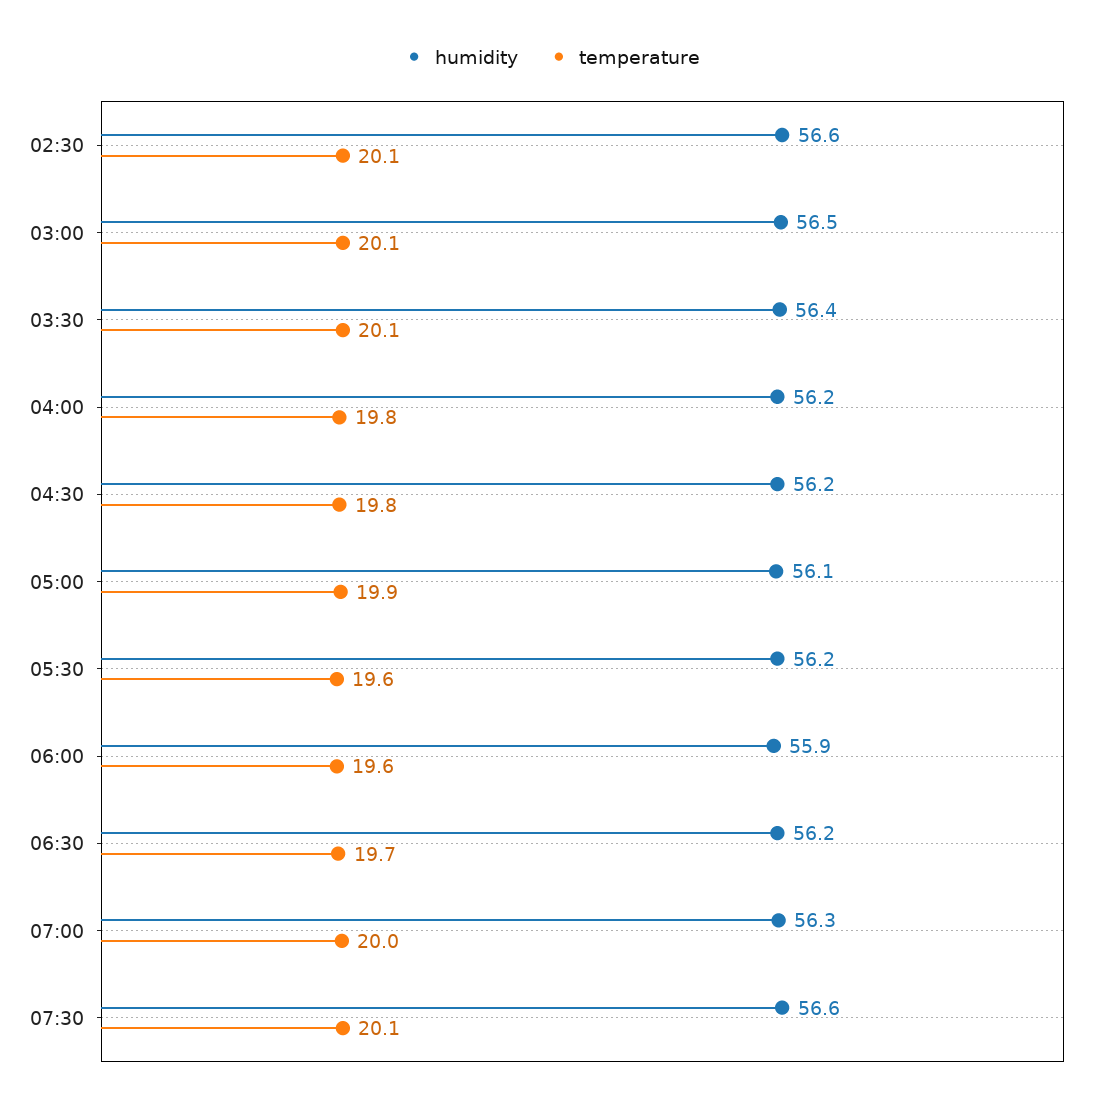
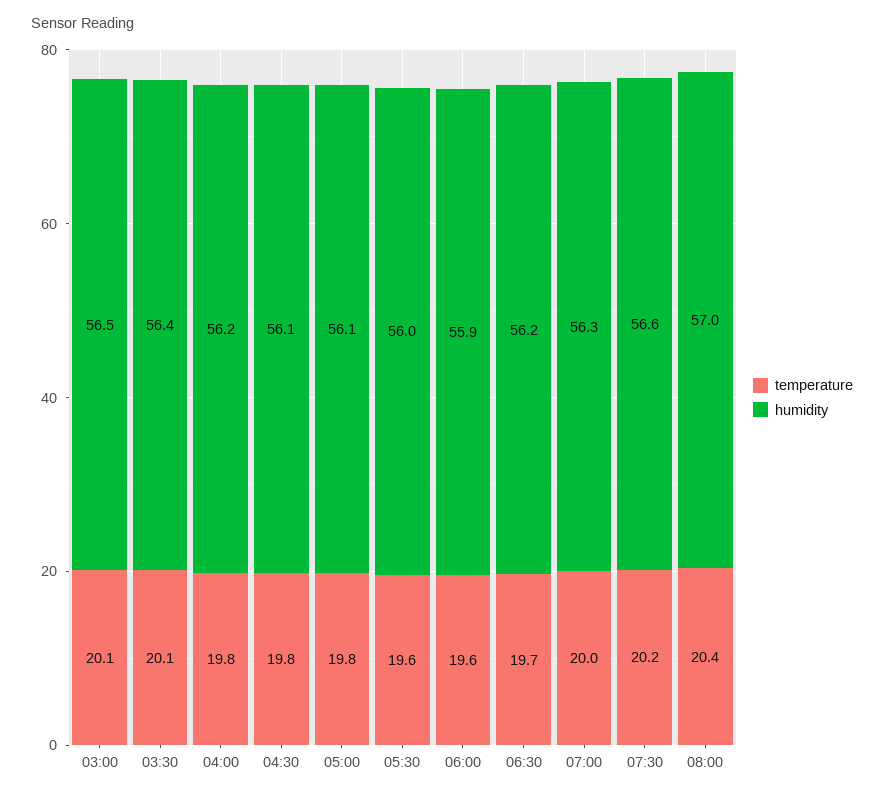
humidity, 02:30: 56.6 -> none
temperature, 02:30: 20.1 -> none
humidity, 04:30: 56.2 -> 56.1
temperature, 05:00: 19.9 -> 19.8
humidity, 05:30: 56.2 -> 56
temperature, 07:30: 20.1 -> 20.2
temperature, 08:00: none -> 20.4
humidity, 08:00: none -> 57

